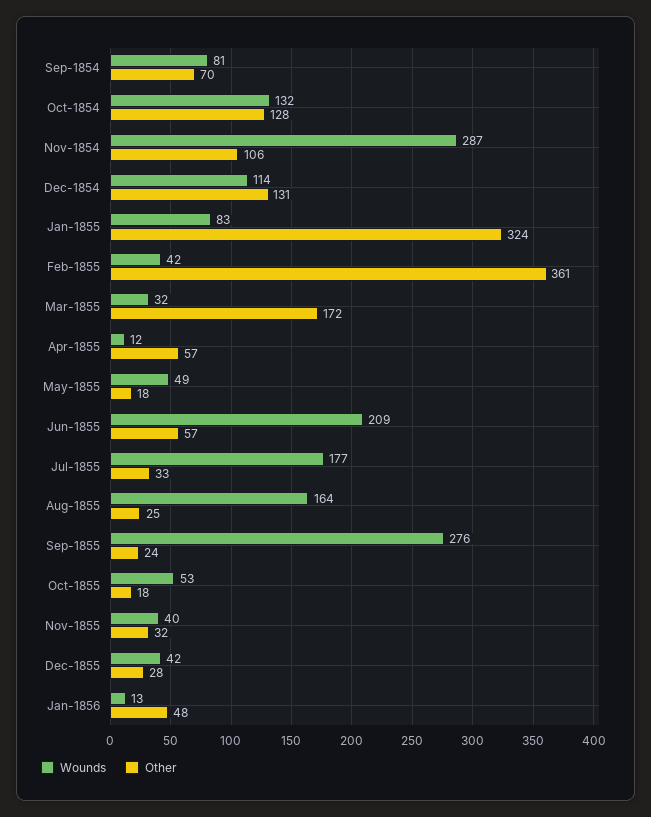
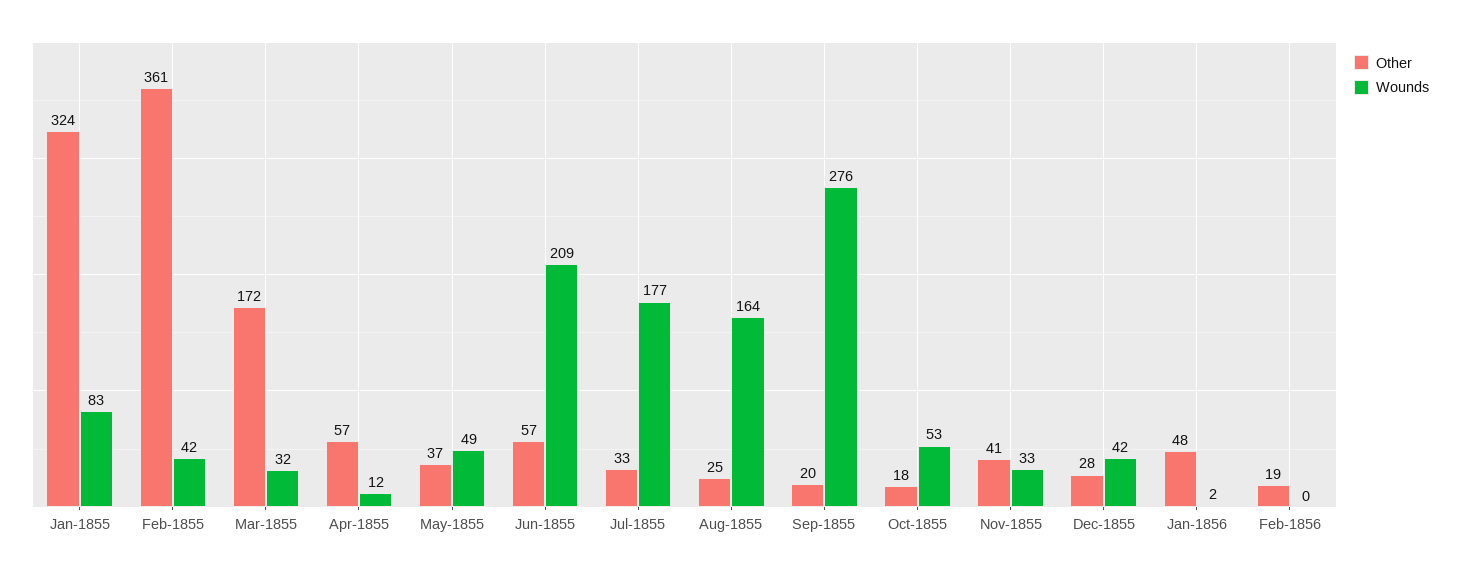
Wounds, Sep-1854: 81 -> none
Other, Sep-1854: 70 -> none
Wounds, Oct-1854: 132 -> none
Other, Oct-1854: 128 -> none
Wounds, Nov-1854: 287 -> none
Other, Nov-1854: 106 -> none
Wounds, Dec-1854: 114 -> none
Other, Dec-1854: 131 -> none
Other, May-1855: 18 -> 37
Other, Sep-1855: 24 -> 20
Wounds, Nov-1855: 40 -> 33
Other, Nov-1855: 32 -> 41
Wounds, Jan-1856: 13 -> 2
Other, Feb-1856: none -> 19
Wounds, Feb-1856: none -> 0

